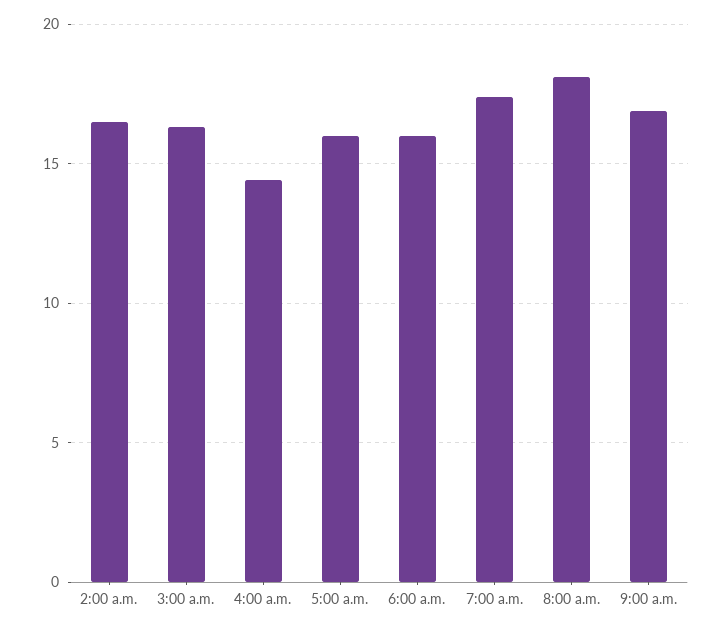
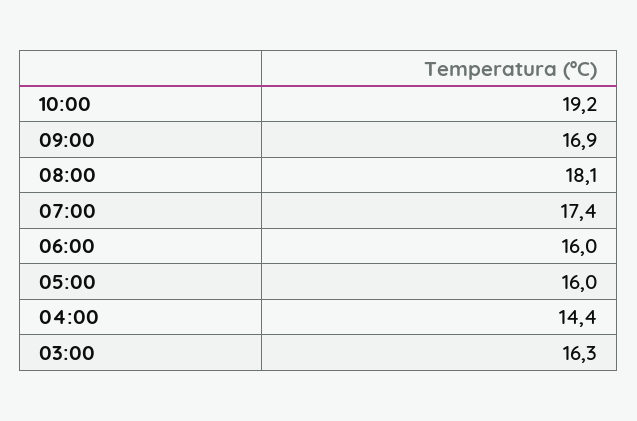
2:00 a.m.: 16.5 -> none
10:00: none -> 19.2

